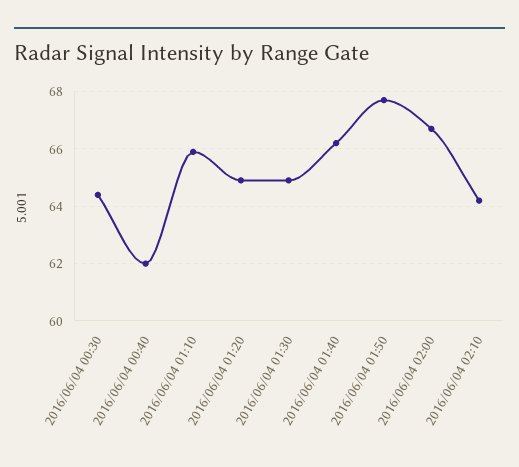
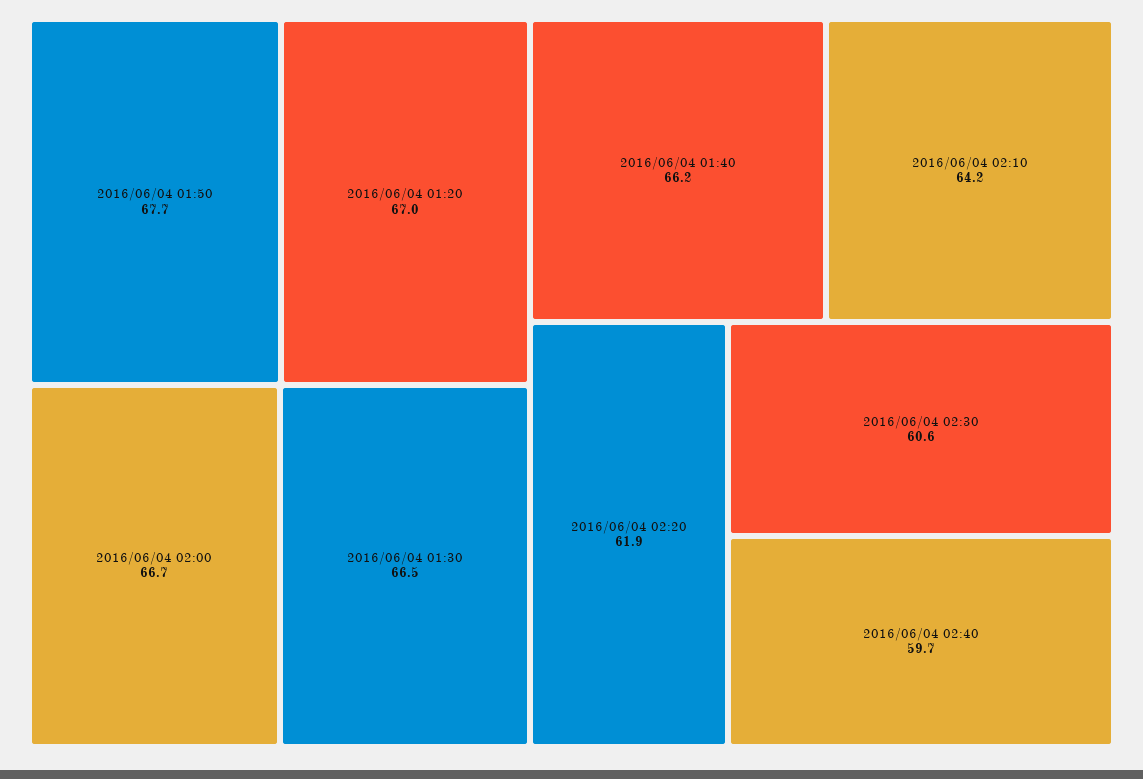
2016/06/04 00:30: 64.5 -> none
2016/06/04 00:40: 62 -> none
2016/06/04 01:10: 66 -> none
2016/06/04 01:20: 65 -> 67
2016/06/04 01:30: 65 -> 66.5
2016/06/04 02:20: none -> 61.9
2016/06/04 02:30: none -> 60.6
2016/06/04 02:40: none -> 59.7

